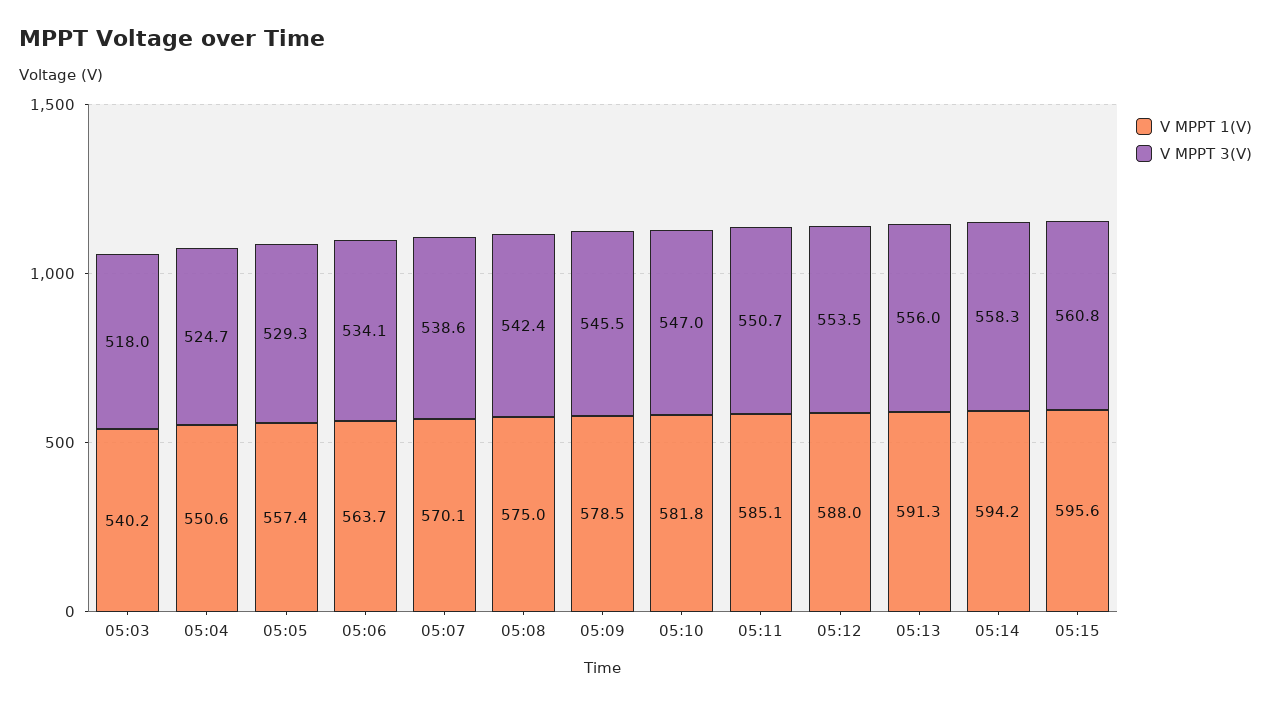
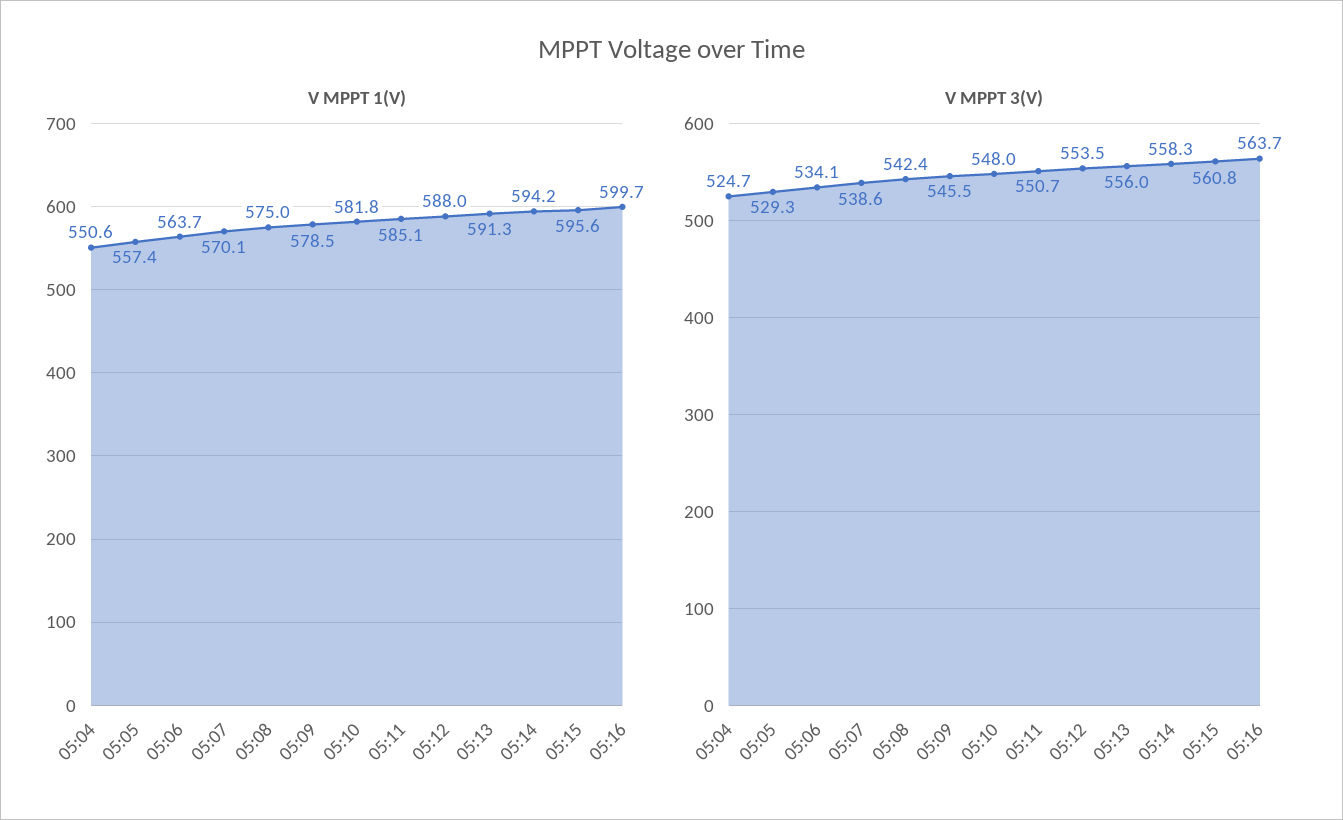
V MPPT 1(V), 05:03: 540.2 -> none
V MPPT 3(V), 05:03: 518 -> none
V MPPT 3(V), 05:10: 547 -> 548
V MPPT 1(V), 05:16: none -> 599.7
V MPPT 3(V), 05:16: none -> 563.7

